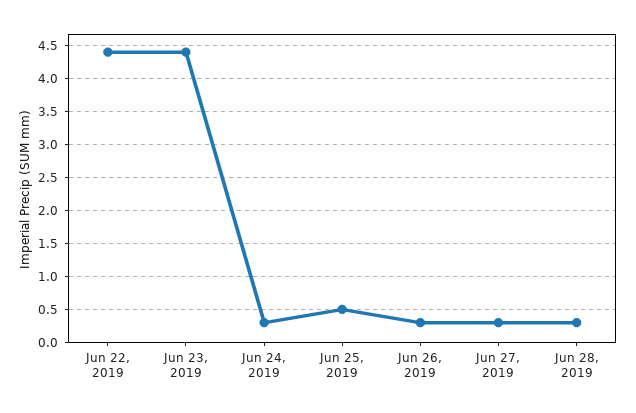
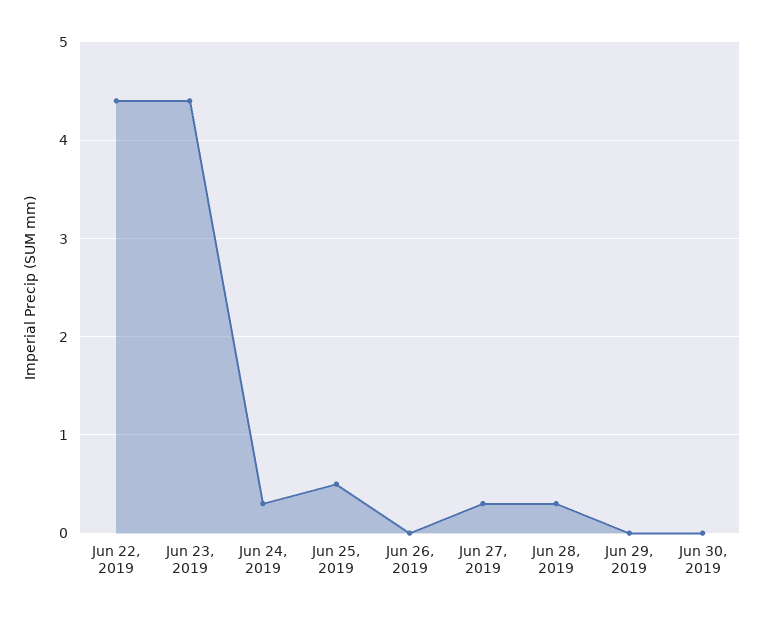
Jun 26, 2019: 0.3 -> 0
Jun 29, 2019: none -> 0
Jun 30, 2019: none -> 0

